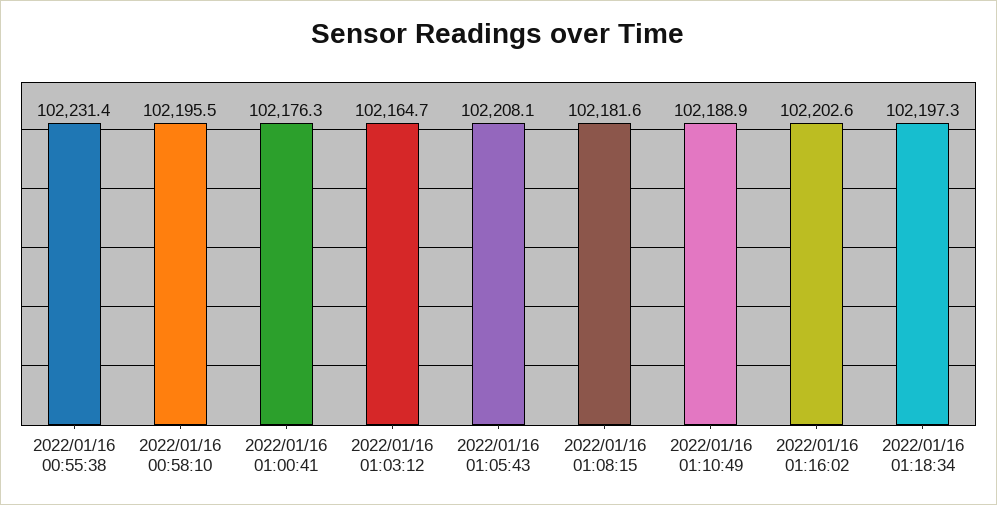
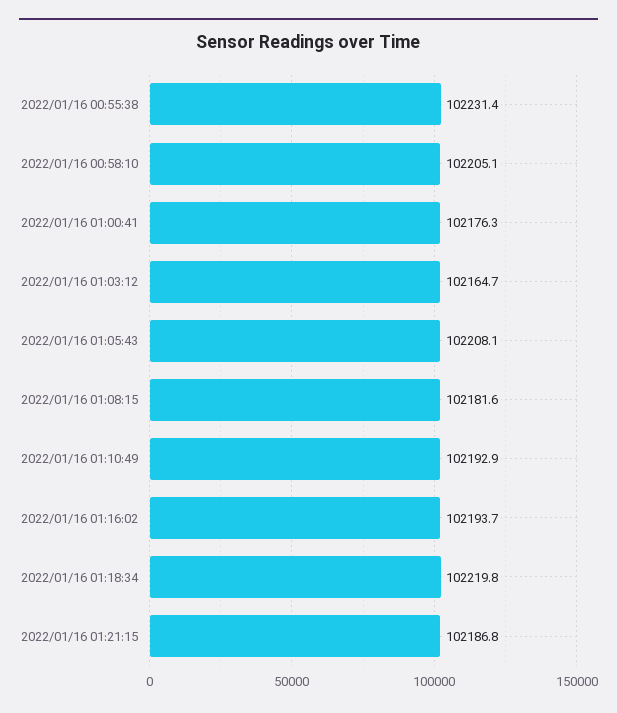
2022/01/16 00:58:10: 102195.5 -> 102205.1
2022/01/16 01:10:49: 102188.9 -> 102192.9
2022/01/16 01:16:02: 102202.6 -> 102193.7
2022/01/16 01:18:34: 102197.3 -> 102219.8
2022/01/16 01:21:15: none -> 102186.8

